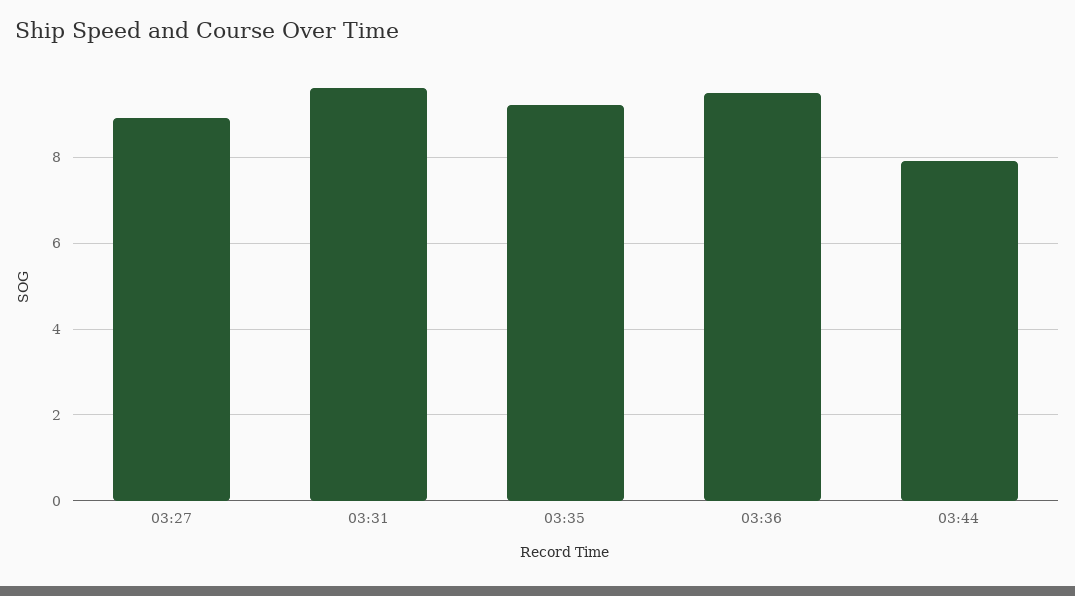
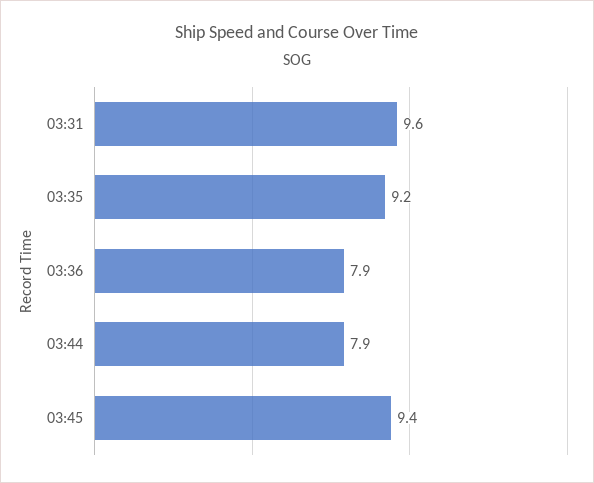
03:27: 9 -> none
03:36: 9.5 -> 7.9
03:45: none -> 9.4

